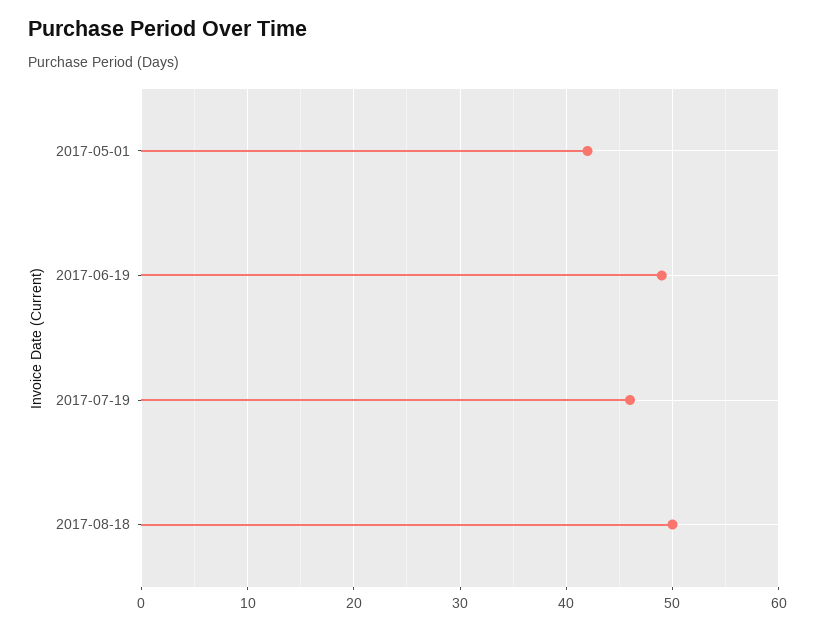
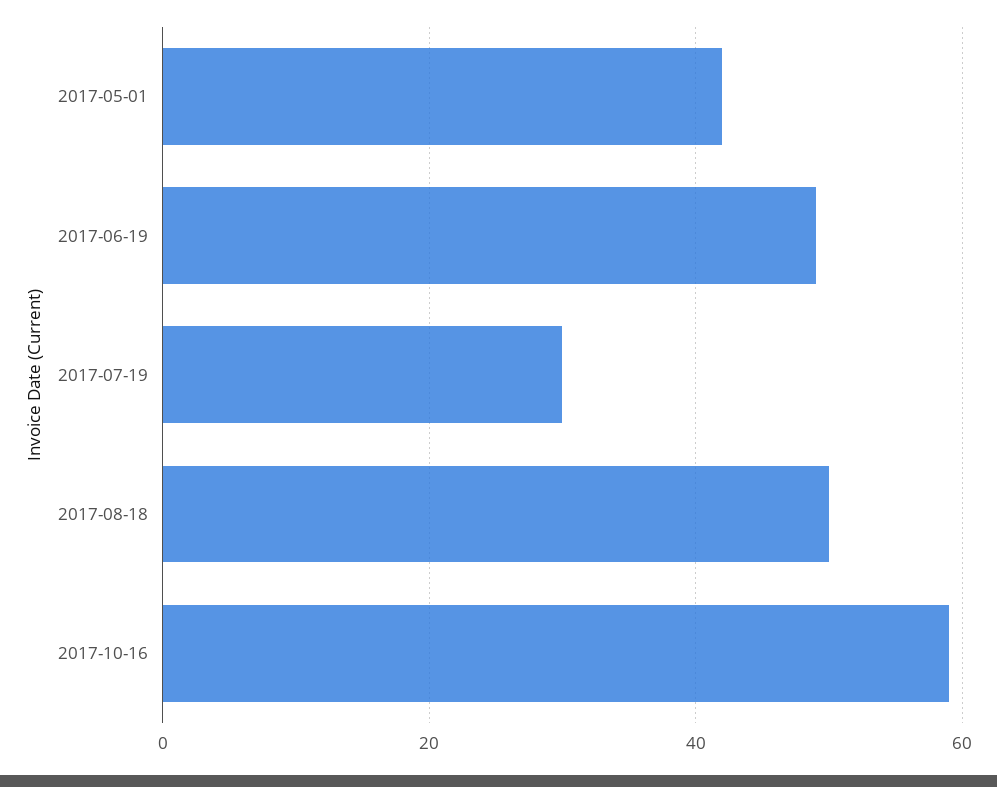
2017-07-19: 46 -> 30
2017-10-16: none -> 60

